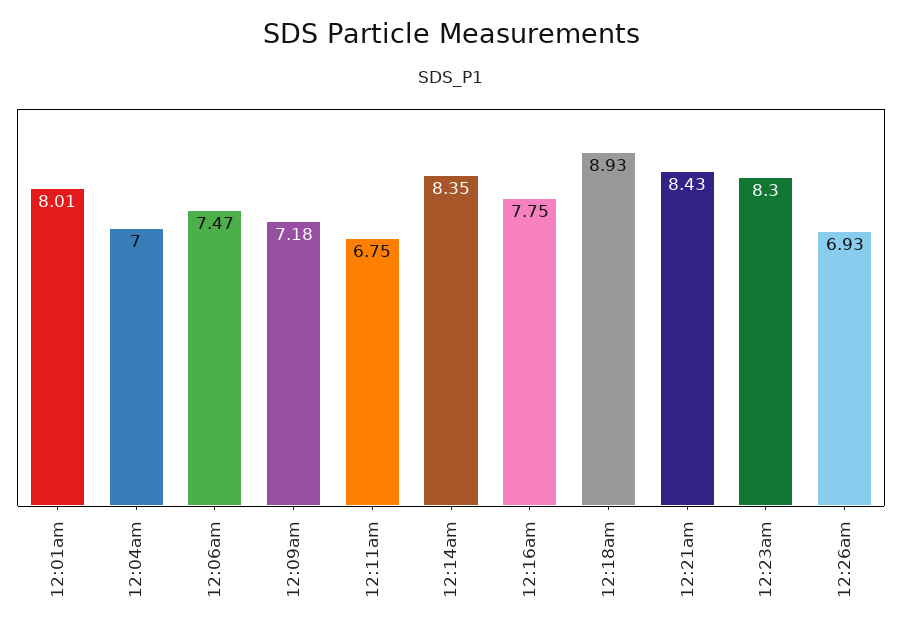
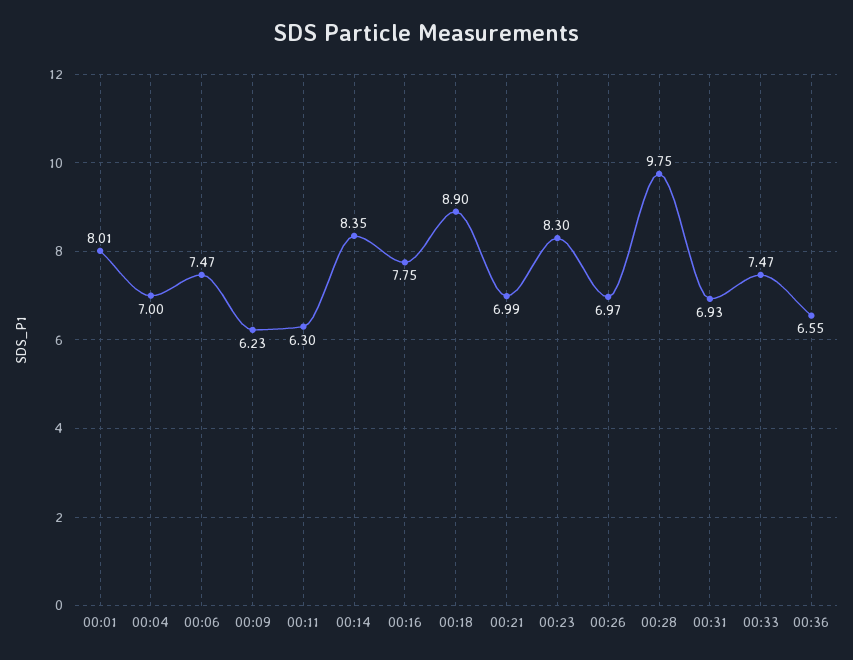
12:09am: 7.18 -> 6.23
12:11am: 6.75 -> 6.3
12:18am: 8.93 -> 8.9
12:21am: 8.43 -> 6.99
12:26am: 6.93 -> 6.97
00:28: none -> 9.75
00:31: none -> 6.93
00:33: none -> 7.47
00:36: none -> 6.55

